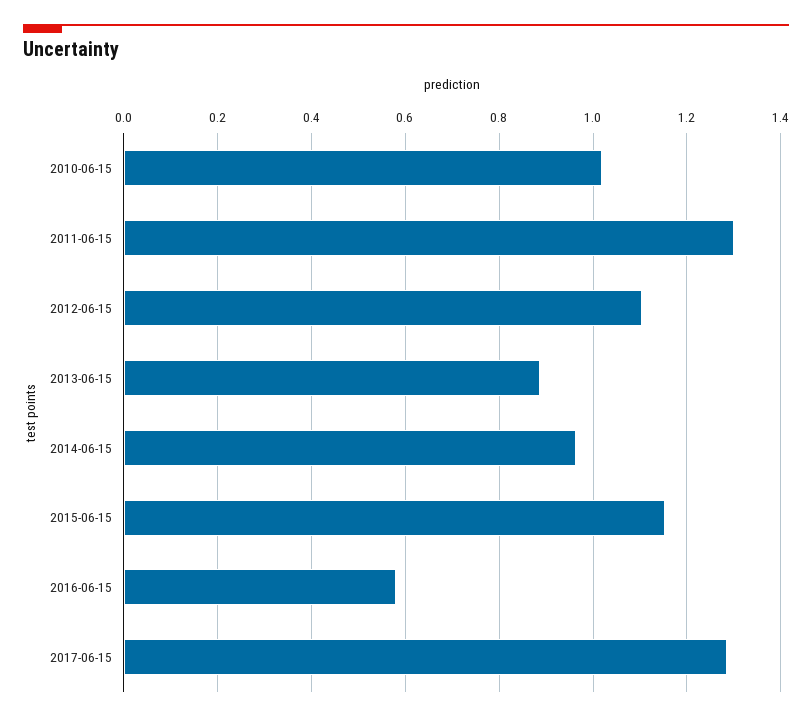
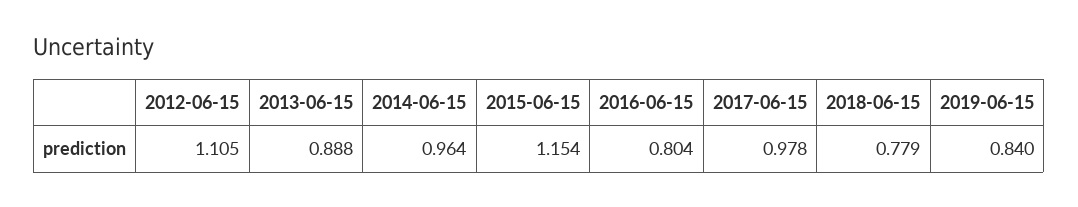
2010-06-15: 1.02 -> none
2011-06-15: 1.3 -> none
2016-06-15: 0.58 -> 0.804
2017-06-15: 1.28 -> 0.978
2018-06-15: none -> 0.779
2019-06-15: none -> 0.84

